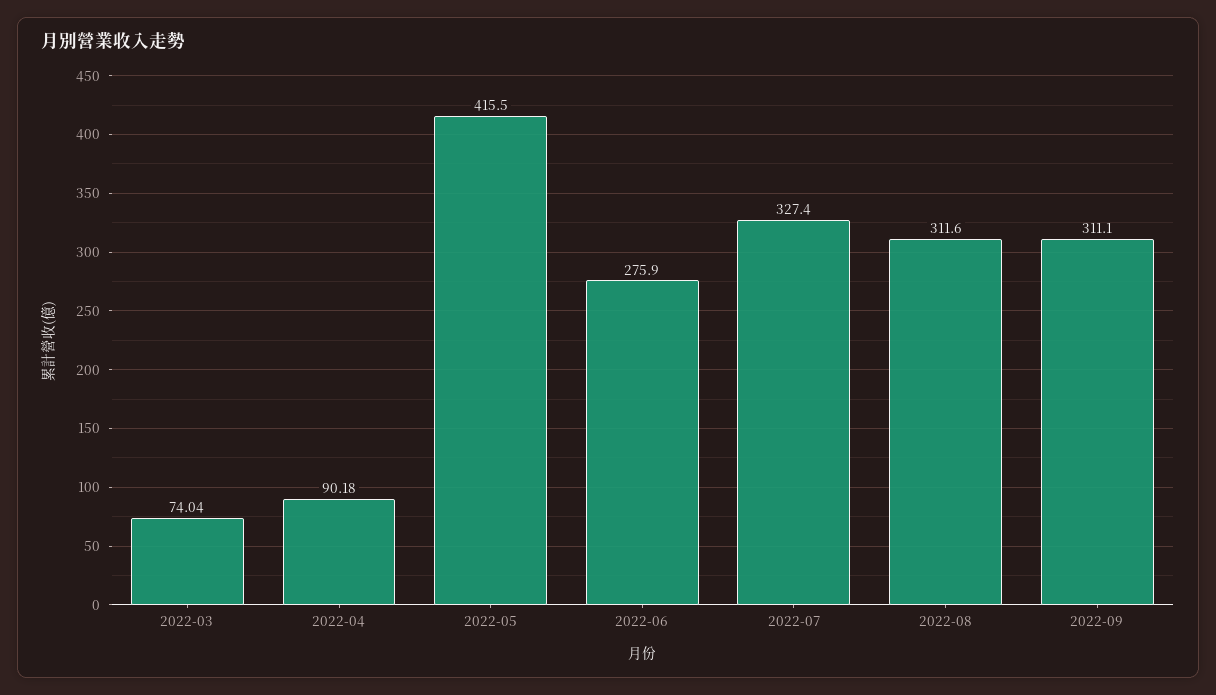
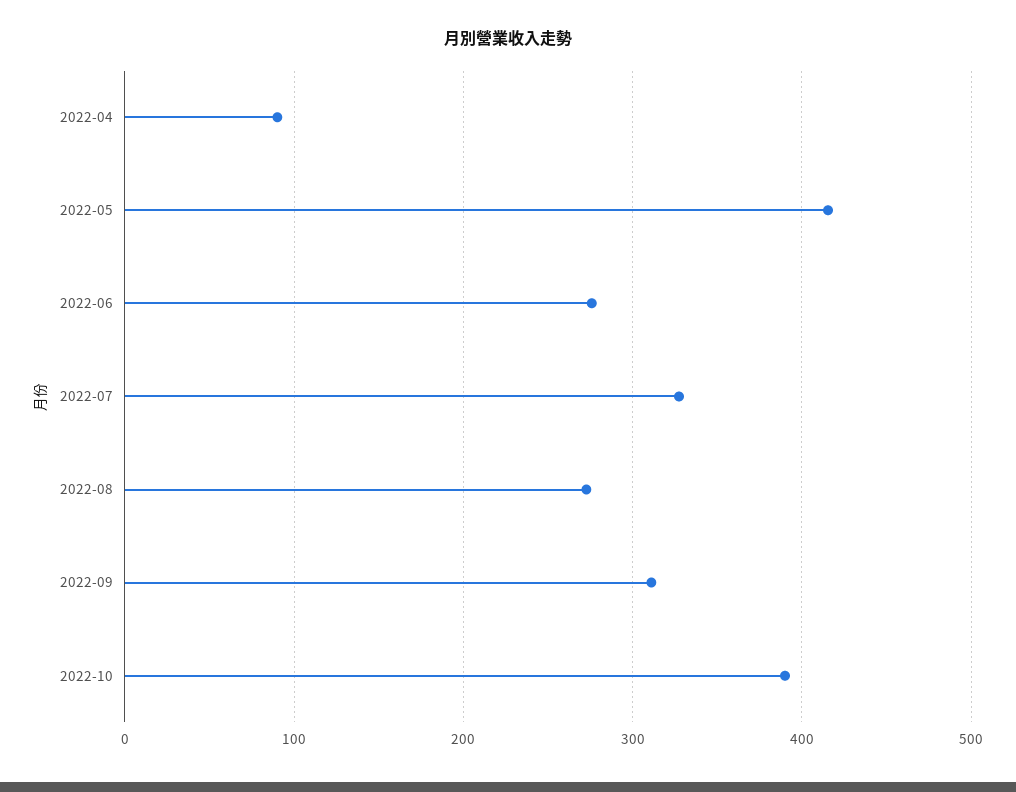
2022-03: 74.04 -> none
2022-08: 311.6 -> 270
2022-10: none -> 390

